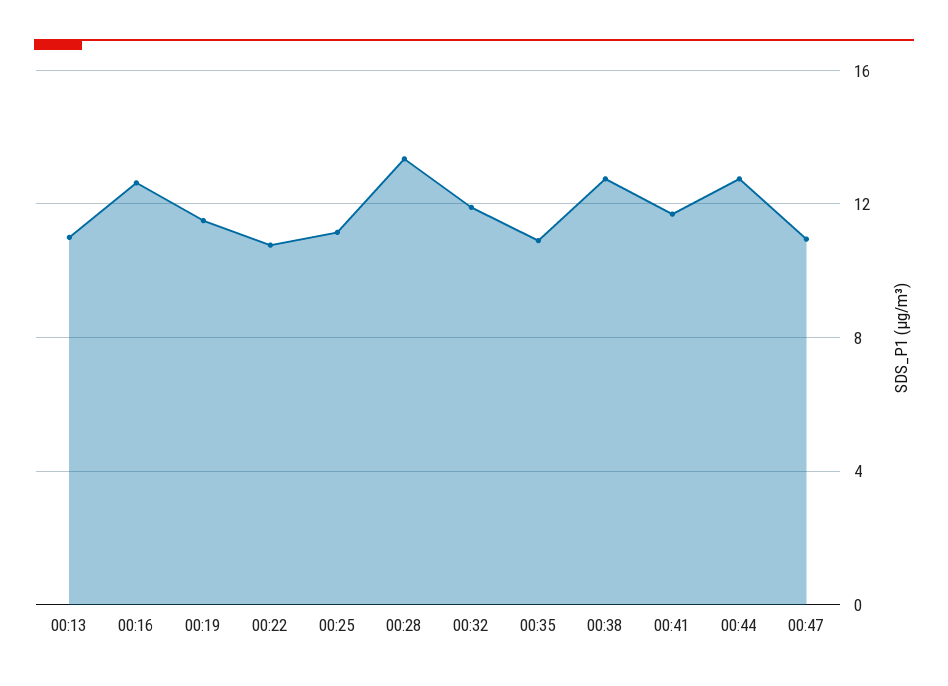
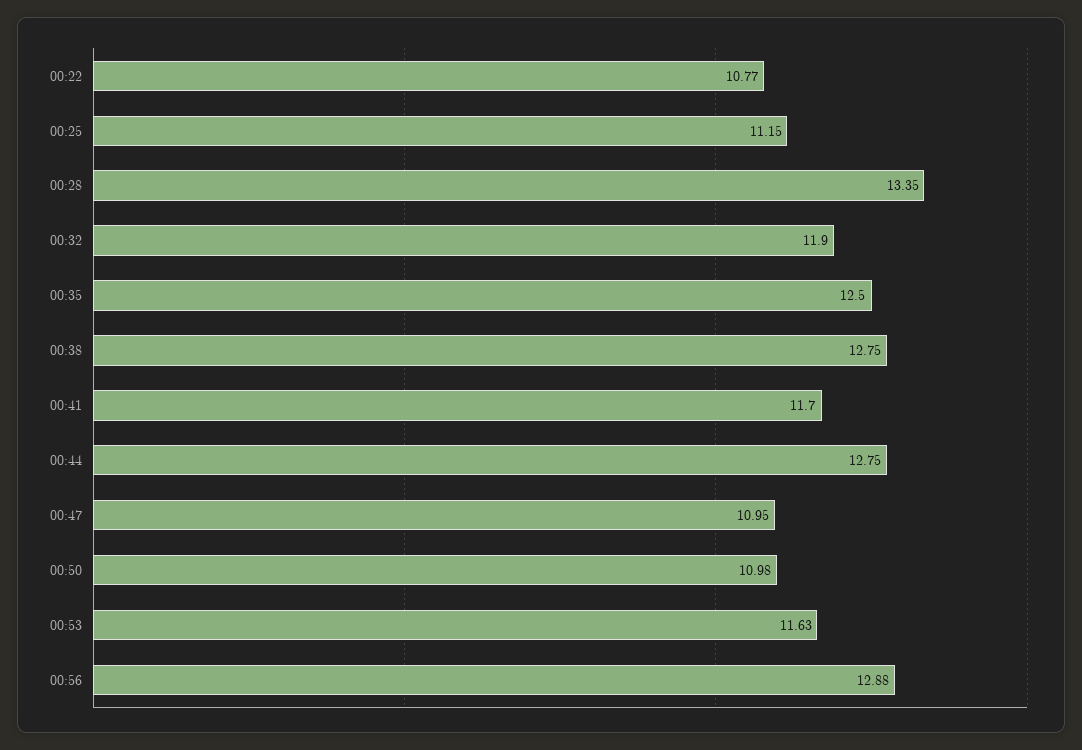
00:13: 11 -> none
00:16: 12.5 -> none
00:19: 11.5 -> none
00:35: 11 -> 12.5
00:50: none -> 10.98
00:53: none -> 11.63
00:56: none -> 12.88

